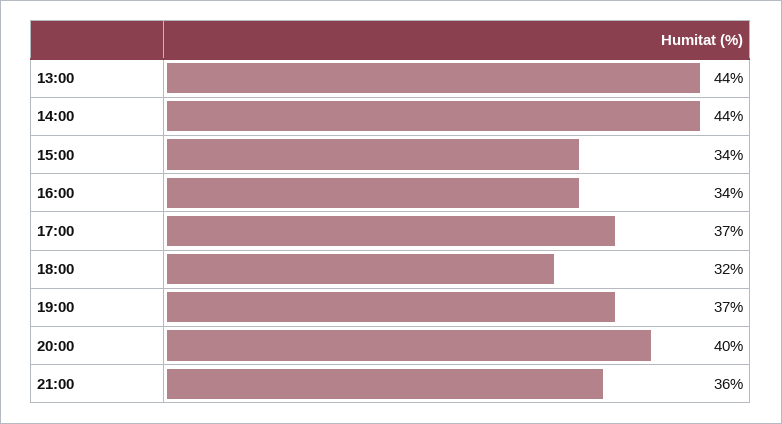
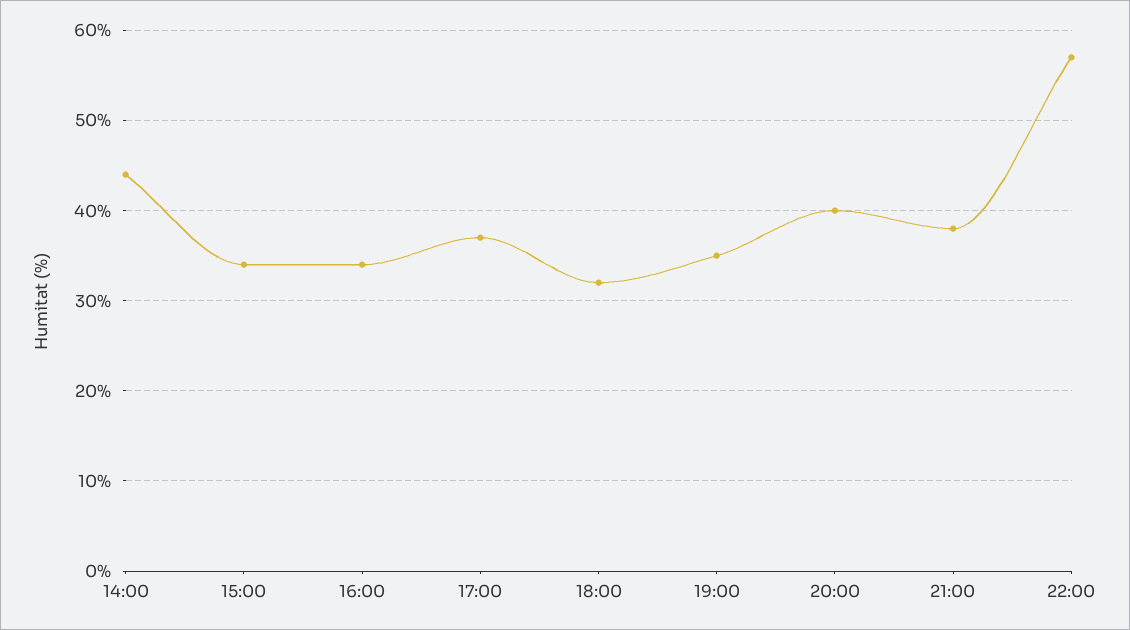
13:00: 44 -> none
19:00: 37 -> 35
21:00: 36 -> 38
22:00: none -> 57

